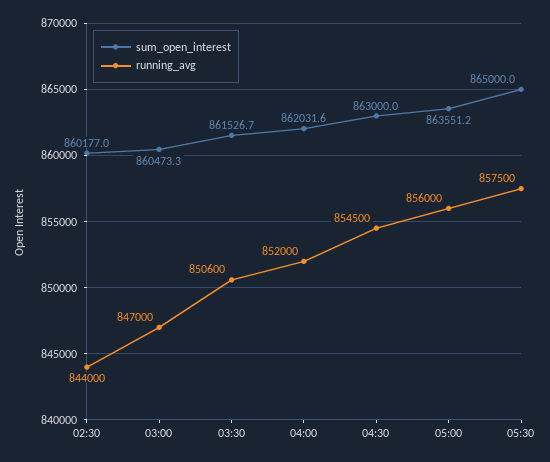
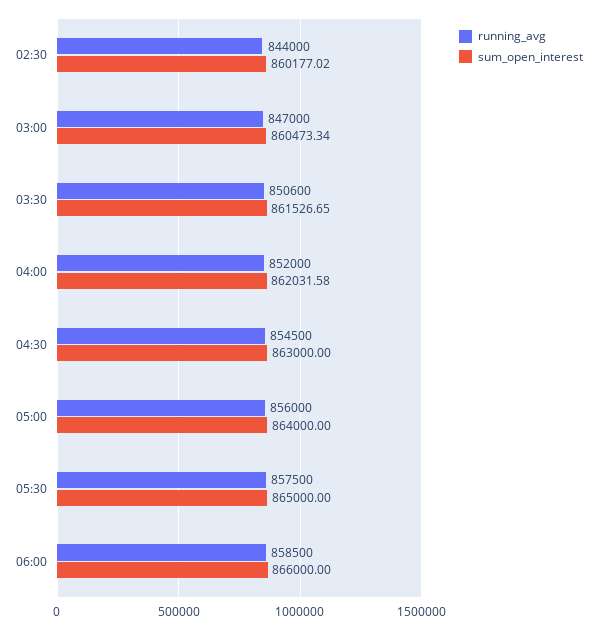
sum_open_interest, 05:00: 863551.2 -> 864000
running_avg, 06:00: none -> 858500
sum_open_interest, 06:00: none -> 866000

